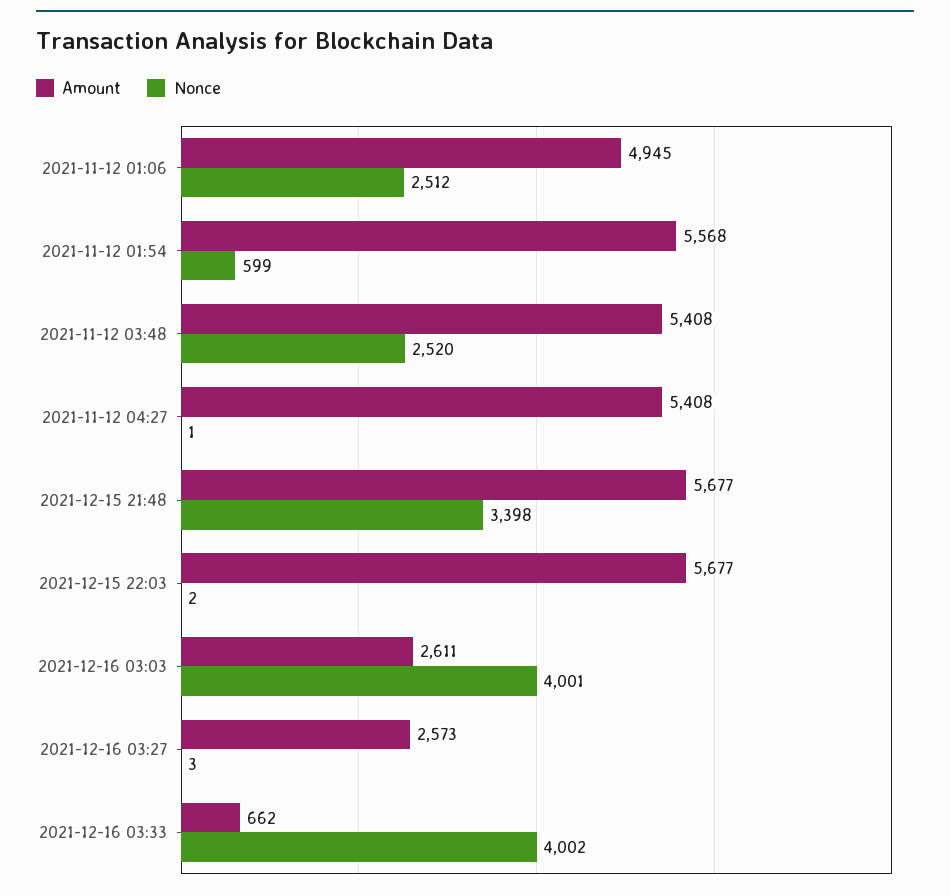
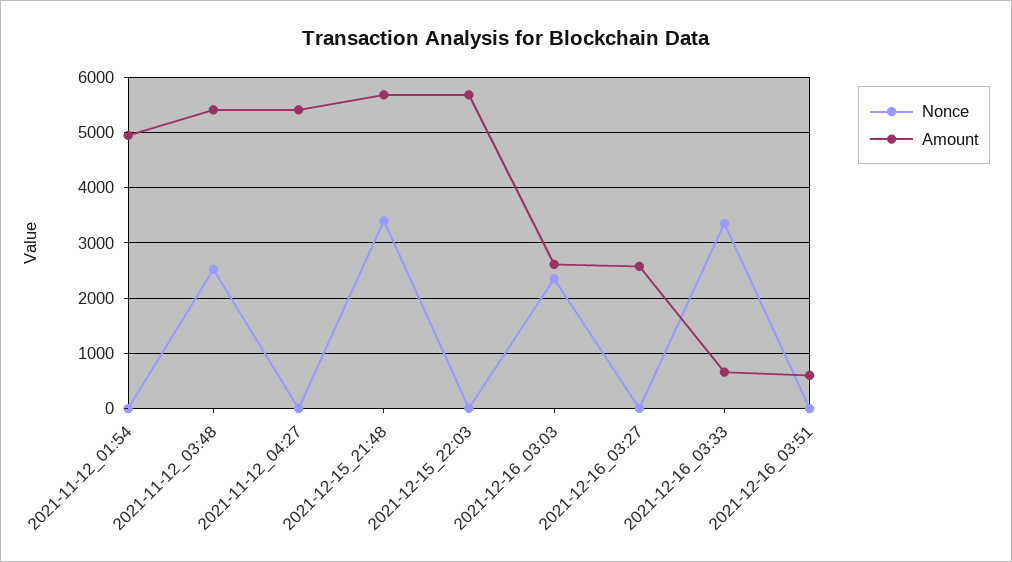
Amount, 2021-11-12 01:06: 4945 -> none
Nonce, 2021-11-12 01:06: 2512 -> none
Amount, 2021-11-12 01:54: 5568 -> 5000
Nonce, 2021-11-12 01:54: 599 -> 0
Nonce, 2021-12-16 03:03: 4001 -> 2400
Nonce, 2021-12-16 03:33: 4002 -> 3400
Nonce, 2021-12-16_03:51: none -> 0
Amount, 2021-12-16_03:51: none -> 600

